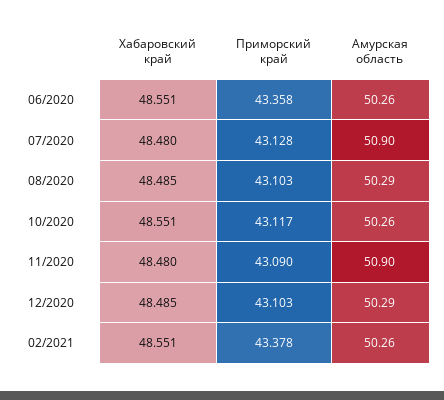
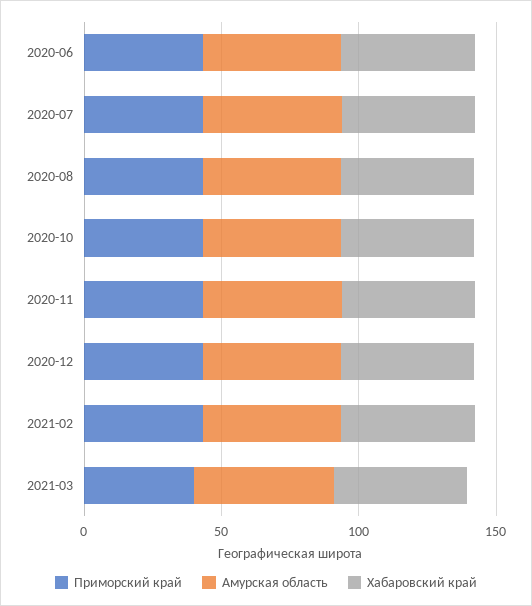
Приморский край, 2021-03: none -> 40
Амурская область, 2021-03: none -> 50
Хабаровский край, 2021-03: none -> 50

